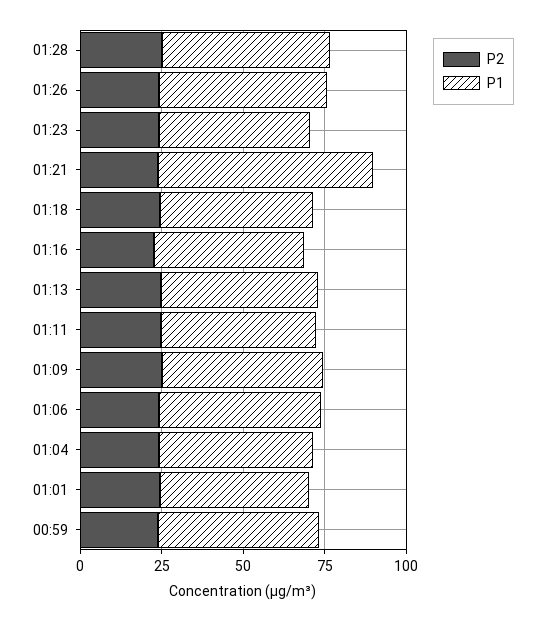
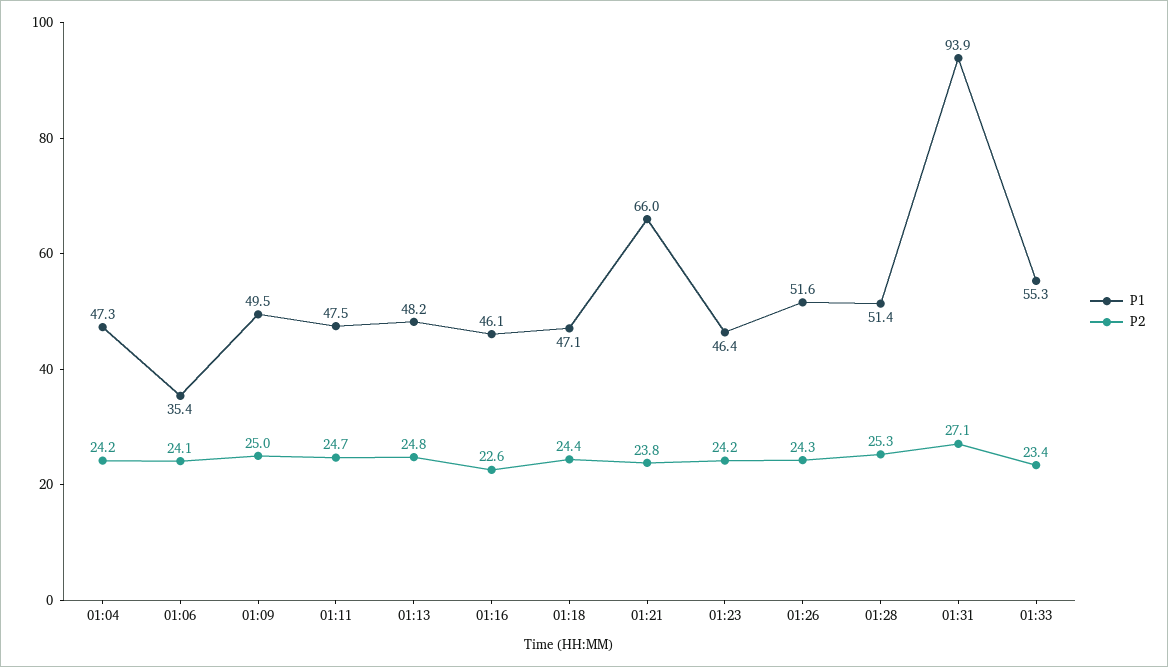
P1, 01:06: 50 -> 35.4
P2, 01:01: 25 -> none
P1, 01:01: 45 -> none
P2, 00:59: 25 -> none
P1, 00:59: 50 -> none
P1, 01:31: none -> 93.9
P2, 01:31: none -> 27.1
P1, 01:33: none -> 55.3
P2, 01:33: none -> 23.4

